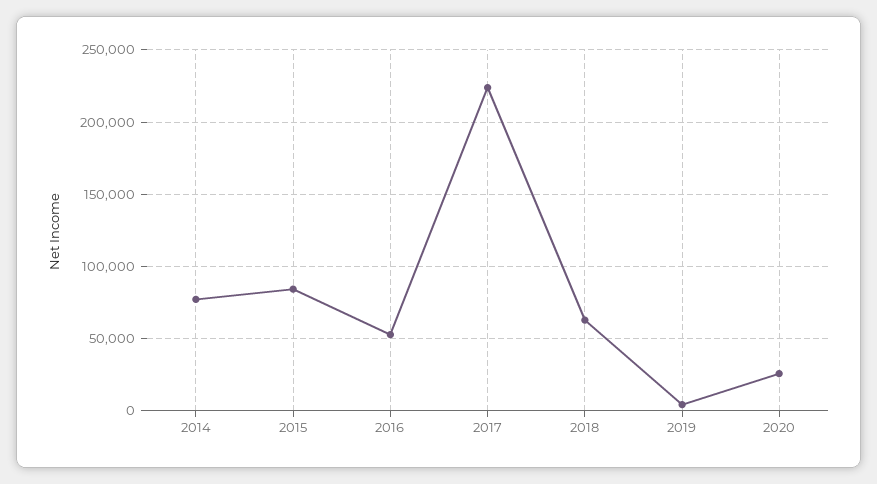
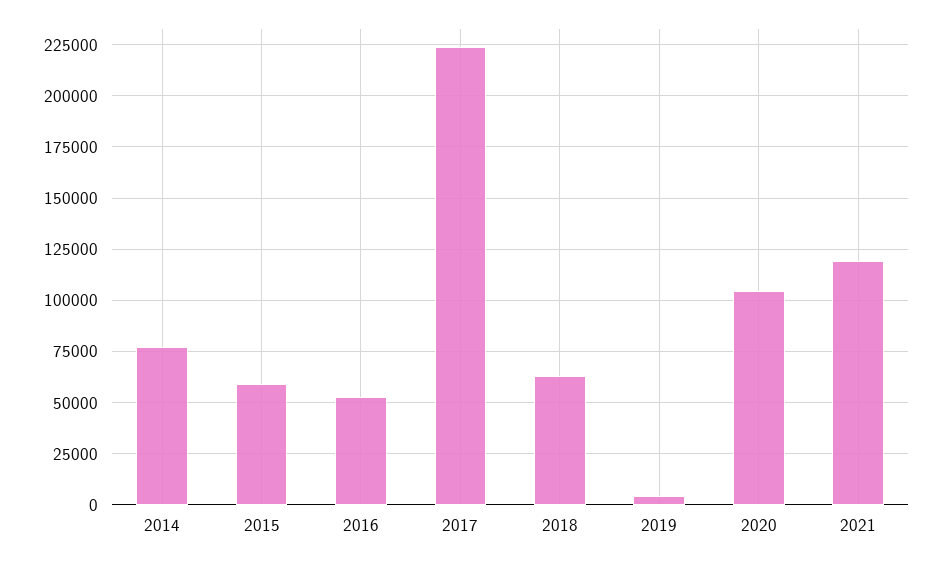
2015: 85000 -> 60000
2020: 25000 -> 105000
2021: none -> 120000

